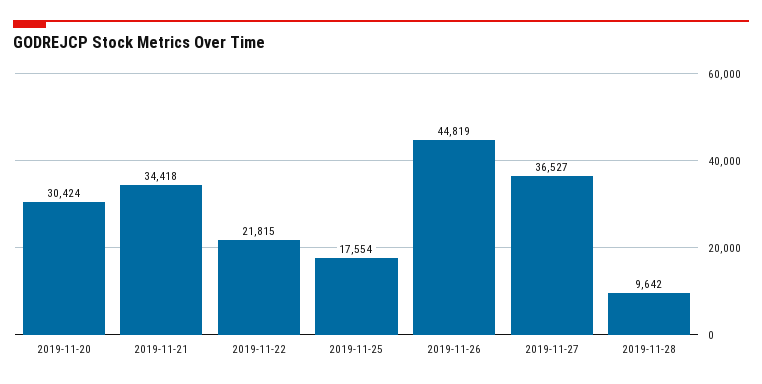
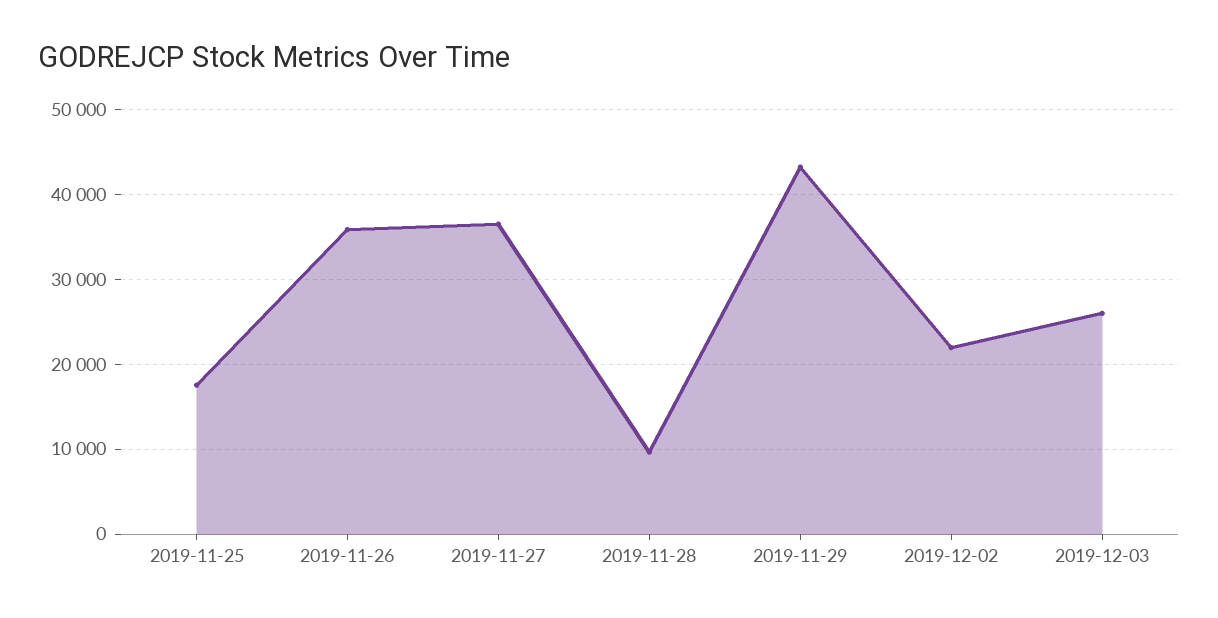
2019-11-20: 30424 -> none
2019-11-21: 34418 -> none
2019-11-22: 21815 -> none
2019-11-26: 44819 -> 36000
2019-11-29: none -> 43000
2019-12-02: none -> 22000
2019-12-03: none -> 26000

